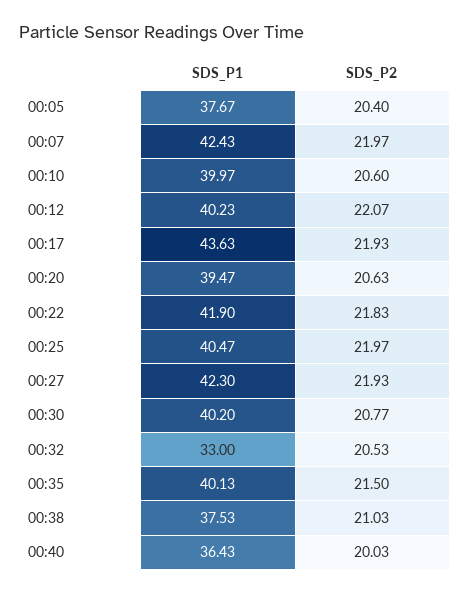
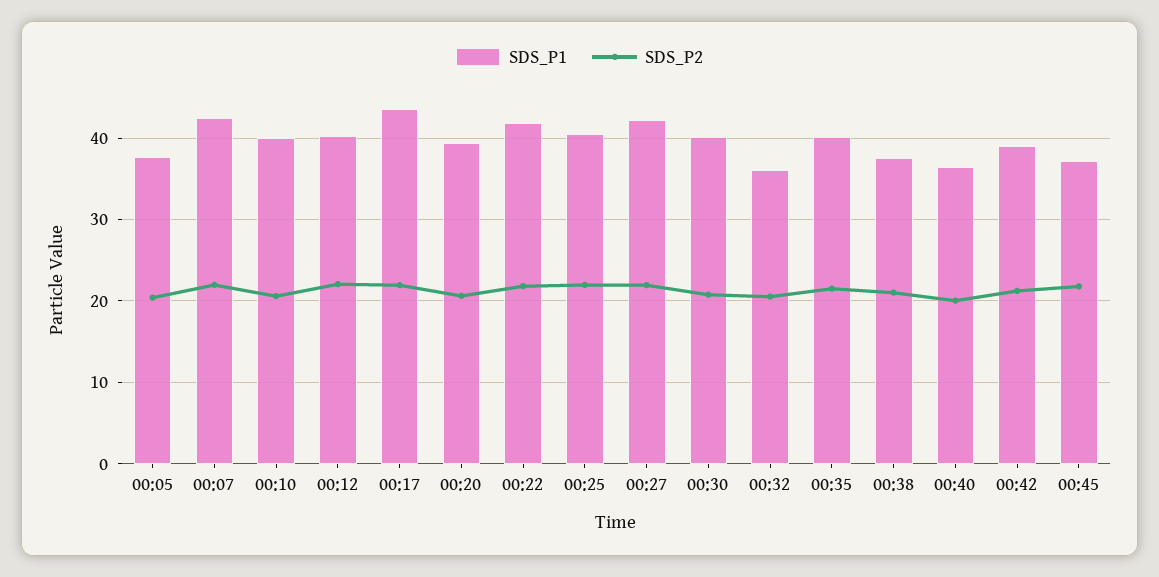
SDS_P1, 00:32: 33 -> 36
SDS_P1, 00:42: none -> 39
SDS_P2, 00:42: none -> 21
SDS_P1, 00:45: none -> 37
SDS_P2, 00:45: none -> 22

